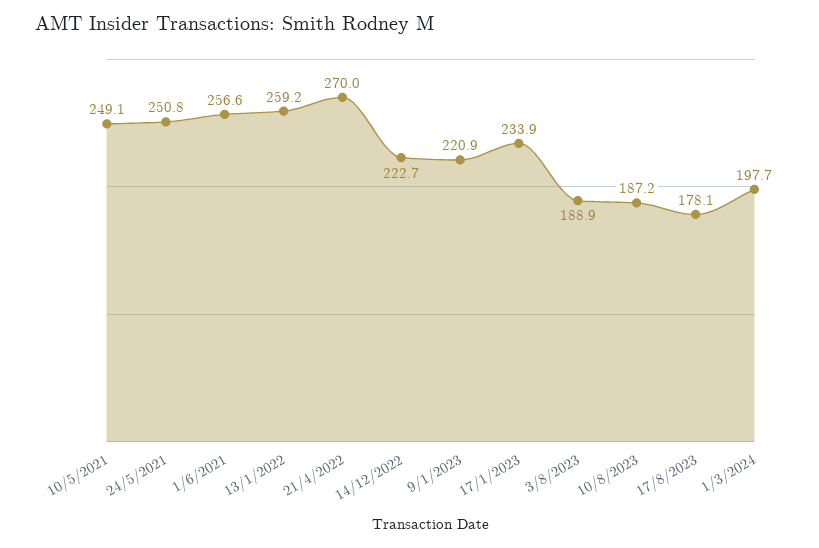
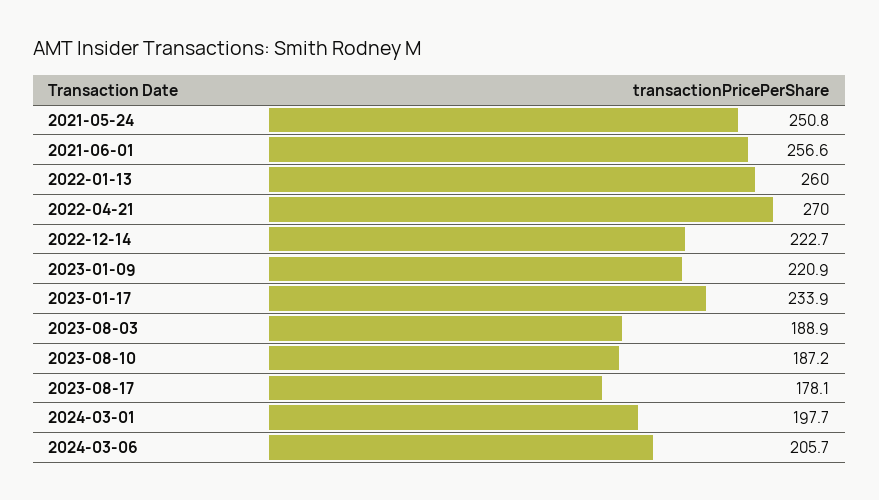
10/5/2021: 249.1 -> none
13/1/2022: 259.2 -> 260
2024-03-06: none -> 205.7

